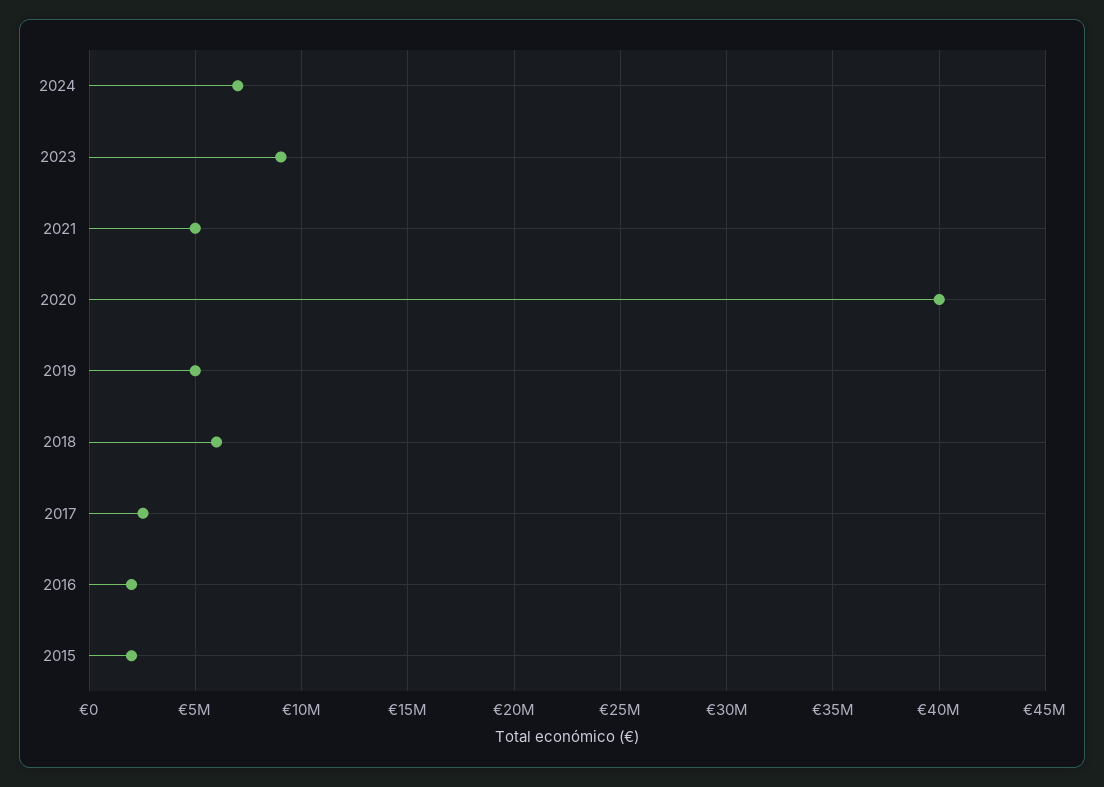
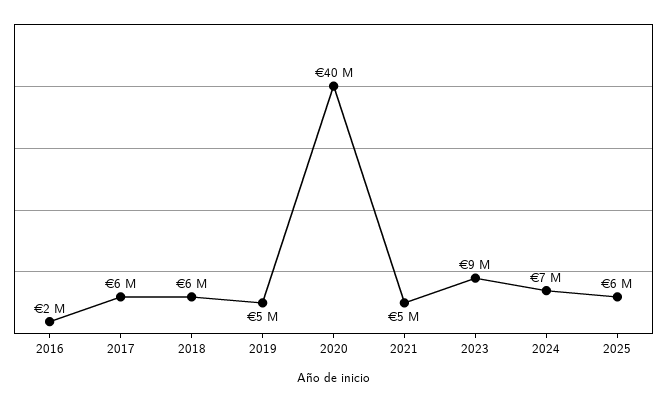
2017: 2500000 -> 6000000
2015: 2000000 -> none
2025: none -> 6000000

